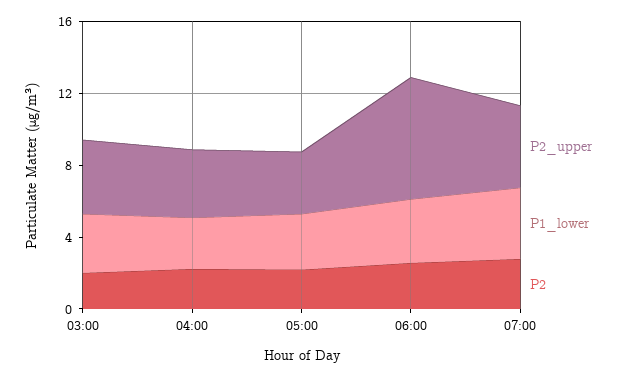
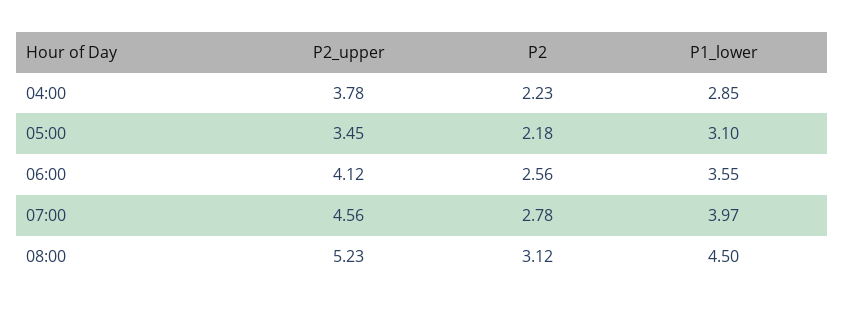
P2_upper, 03:00: 4 -> none
P1_lower, 03:00: 3 -> none
P2, 03:00: 2 -> none
P2_upper, 06:00: 7 -> 4.12
P2_upper, 08:00: none -> 5.23
P2, 08:00: none -> 3.12
P1_lower, 08:00: none -> 4.5

